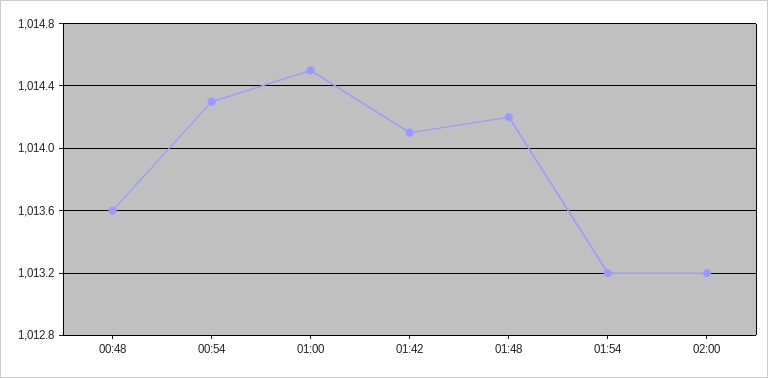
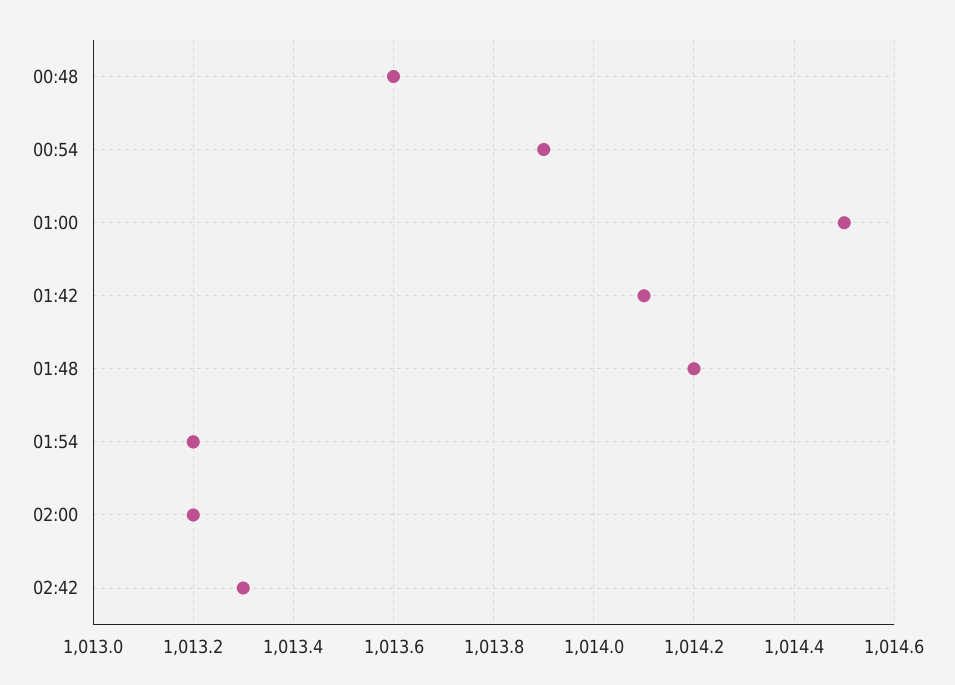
00:54: 1014.3 -> 1013.9
02:42: none -> 1013.3

